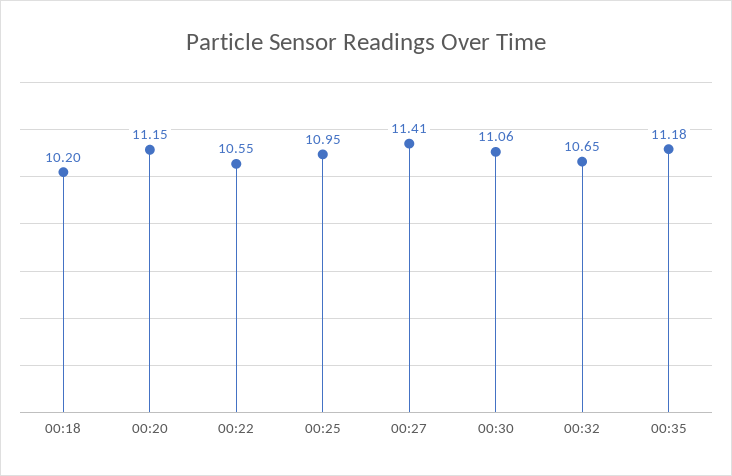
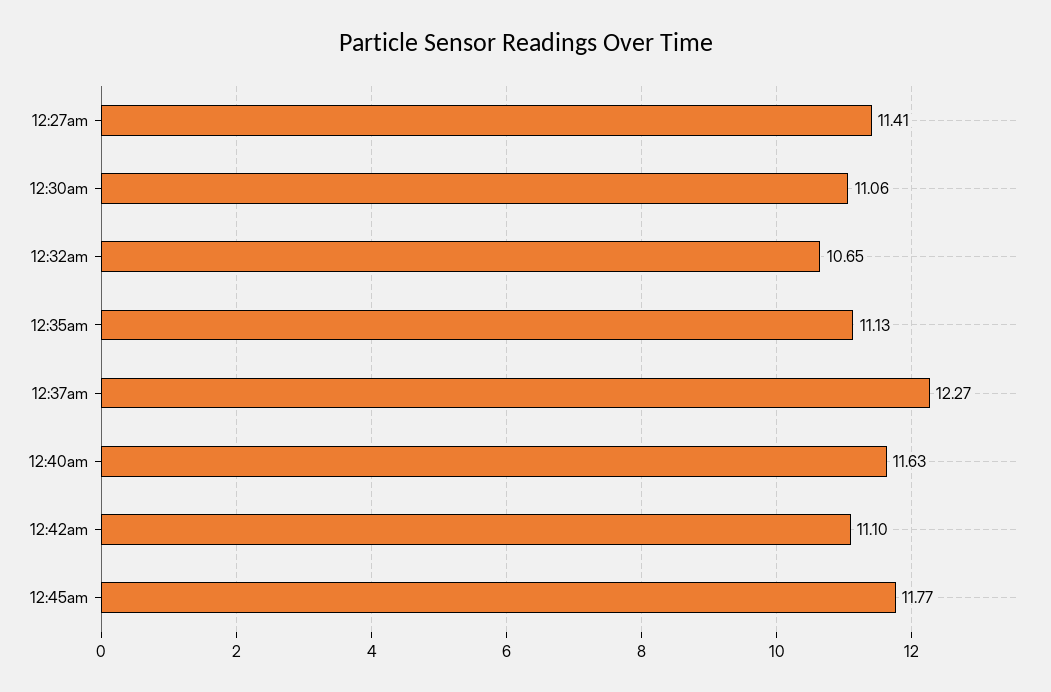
00:18: 10.2 -> none
00:20: 11.15 -> none
00:22: 10.55 -> none
00:25: 10.95 -> none
00:35: 11.18 -> 11.13
12:37am: none -> 12.27
12:40am: none -> 11.63
12:42am: none -> 11.1
12:45am: none -> 11.77

